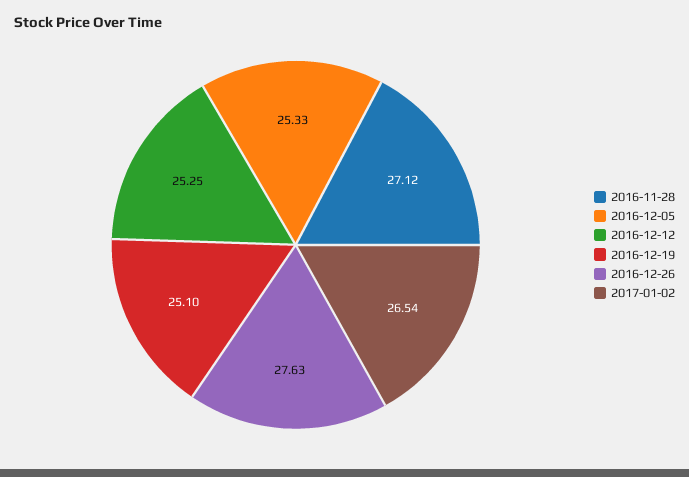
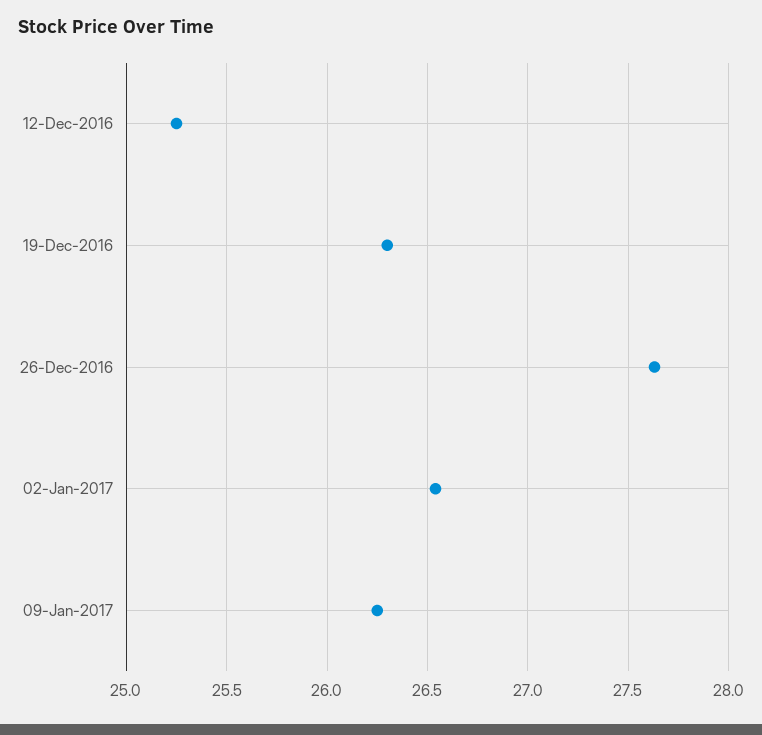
2016-11-28: 27.12 -> none
2016-12-05: 25.33 -> none
2016-12-19: 25.1 -> 26.3
09-Jan-2017: none -> 26.25

